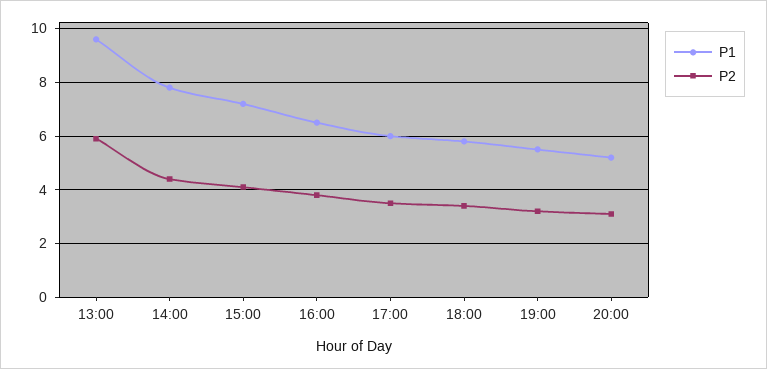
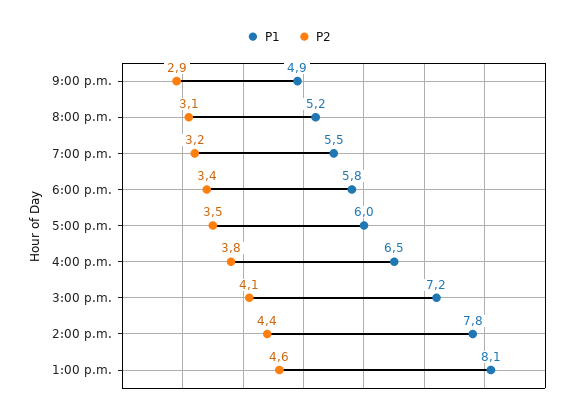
P1, 13:00: 9.5 -> 8.1
P2, 13:00: 6 -> 4.6
P1, 9:00 p.m.: none -> 4.9
P2, 9:00 p.m.: none -> 2.9

